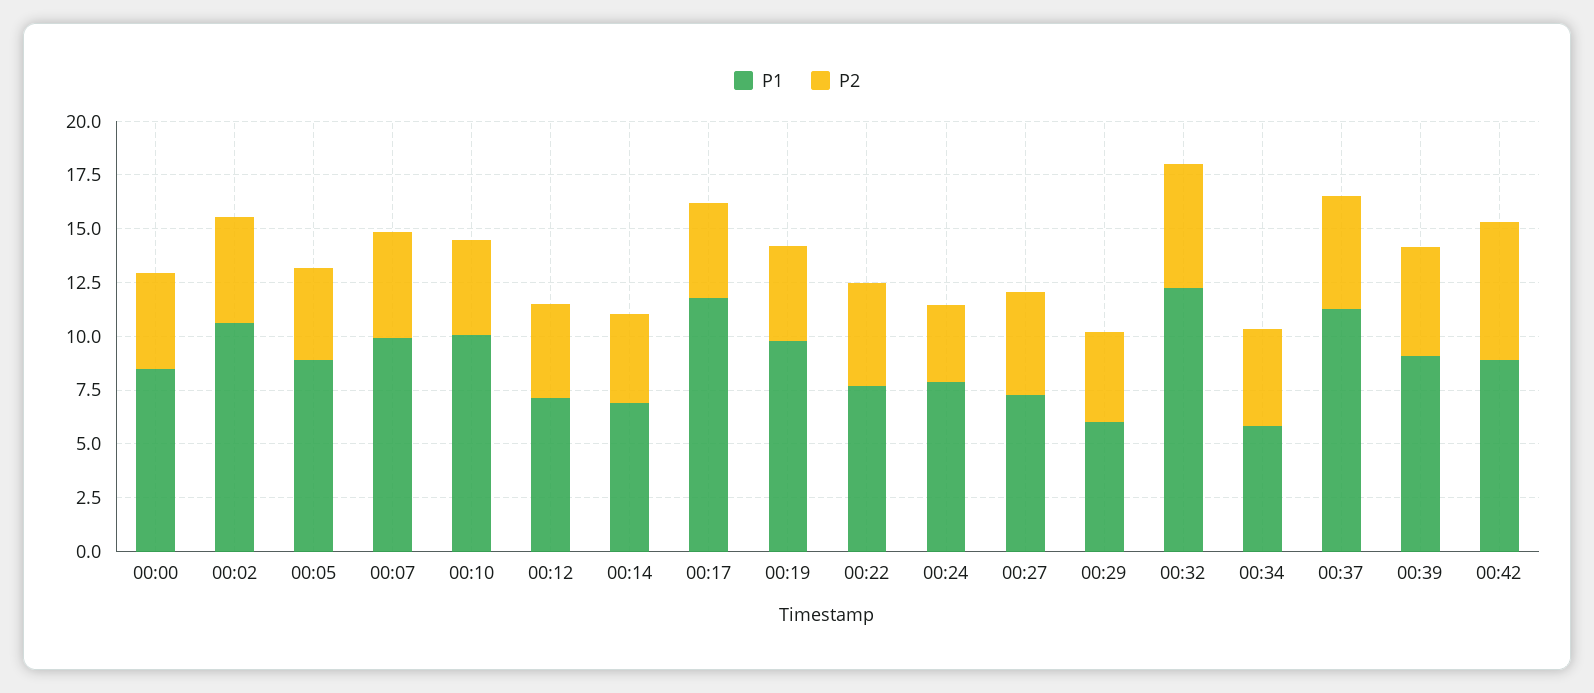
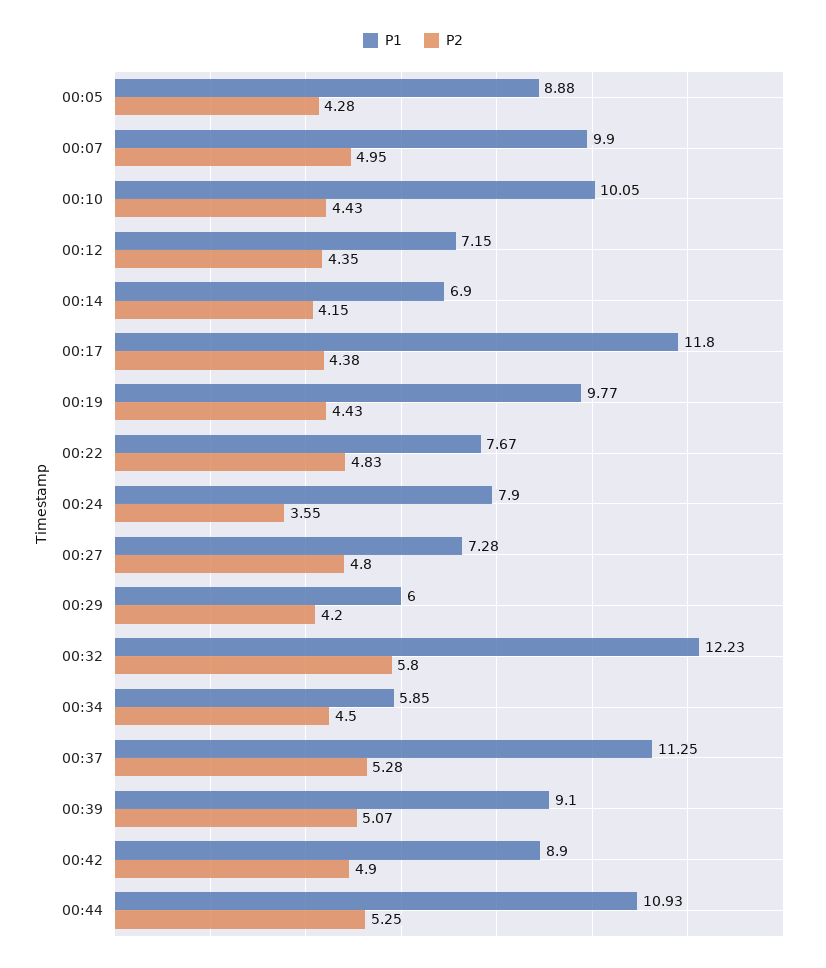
P1, 00:00: 8.5 -> none
P2, 00:00: 4.5 -> none
P1, 00:02: 10.5 -> none
P2, 00:02: 5 -> none
P2, 00:42: 6.5 -> 4.9
P1, 00:44: none -> 10.93
P2, 00:44: none -> 5.25

